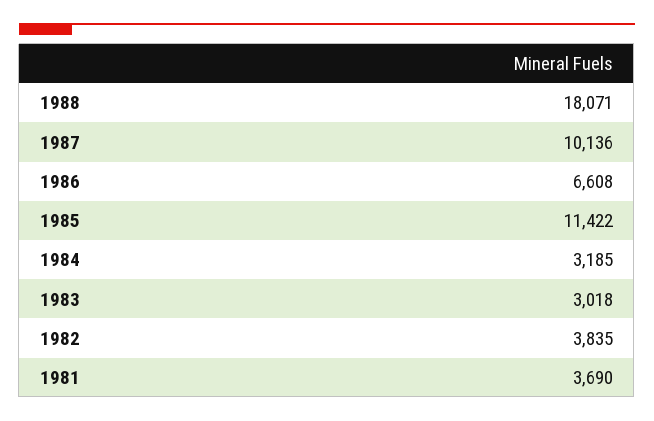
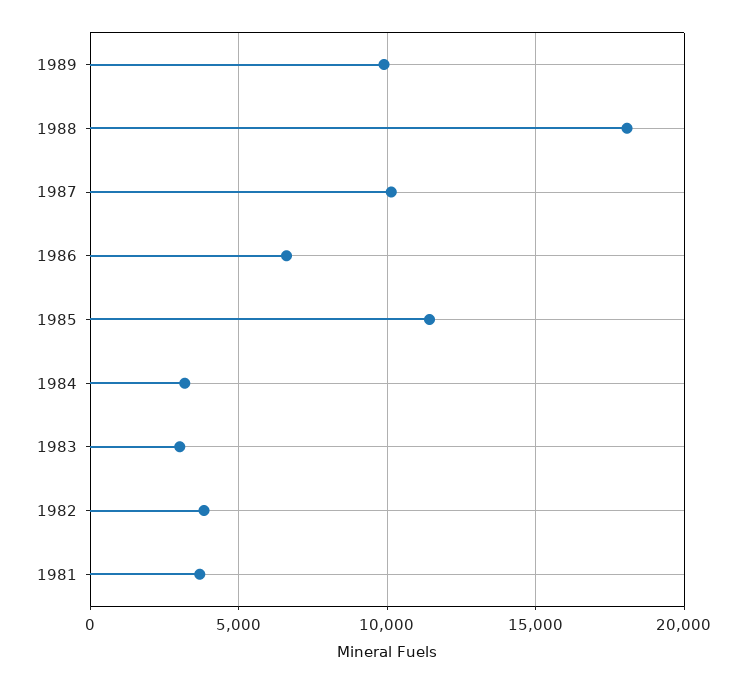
1989: none -> 10000

